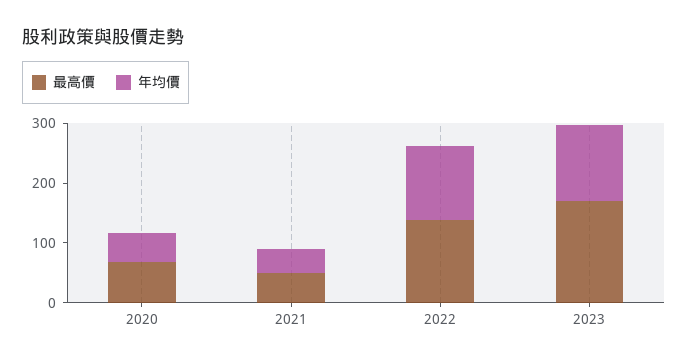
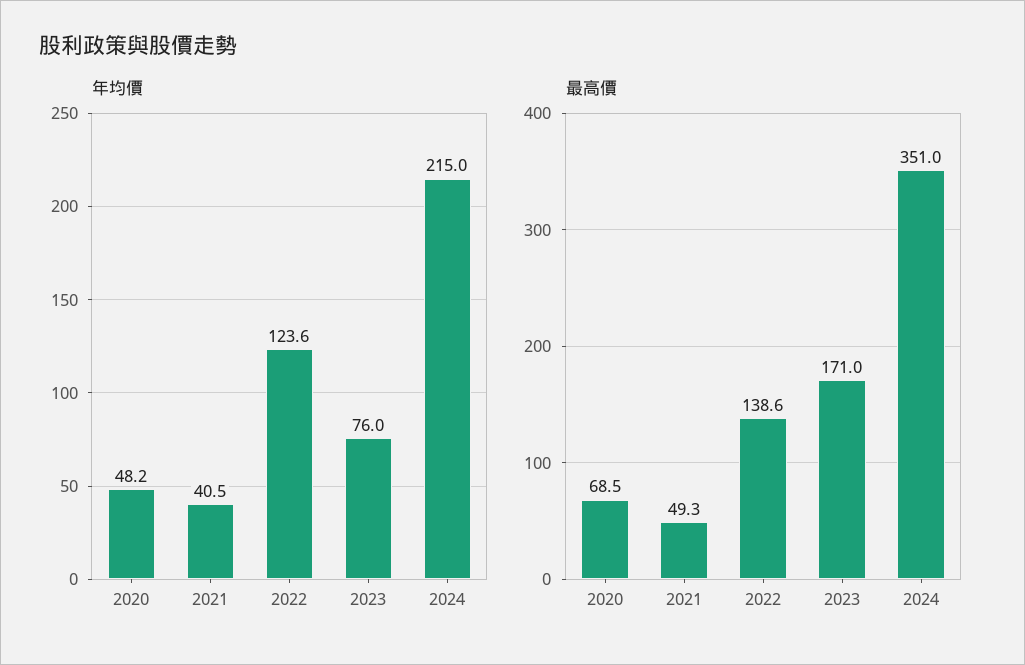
年均價, 2023: 120 -> 76
年均價, 2024: none -> 215
最高價, 2024: none -> 351

